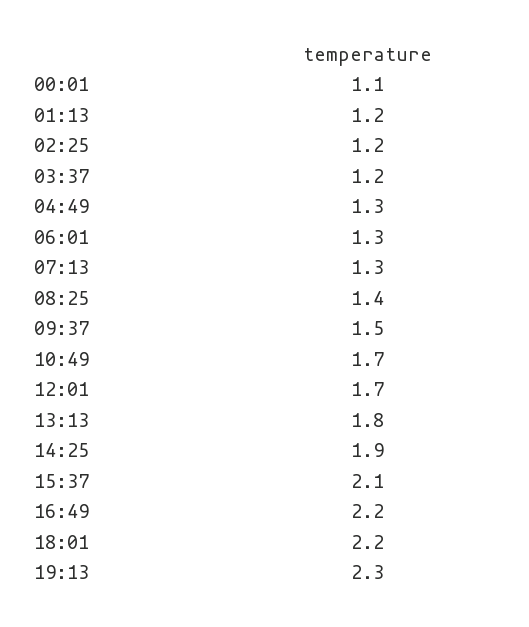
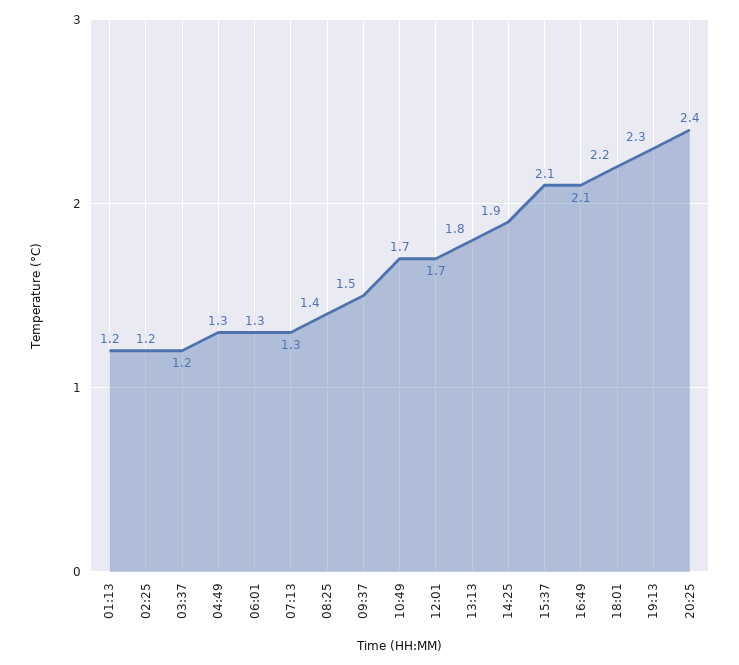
00:01: 1.1 -> none
16:49: 2.2 -> 2.1
20:25: none -> 2.4

